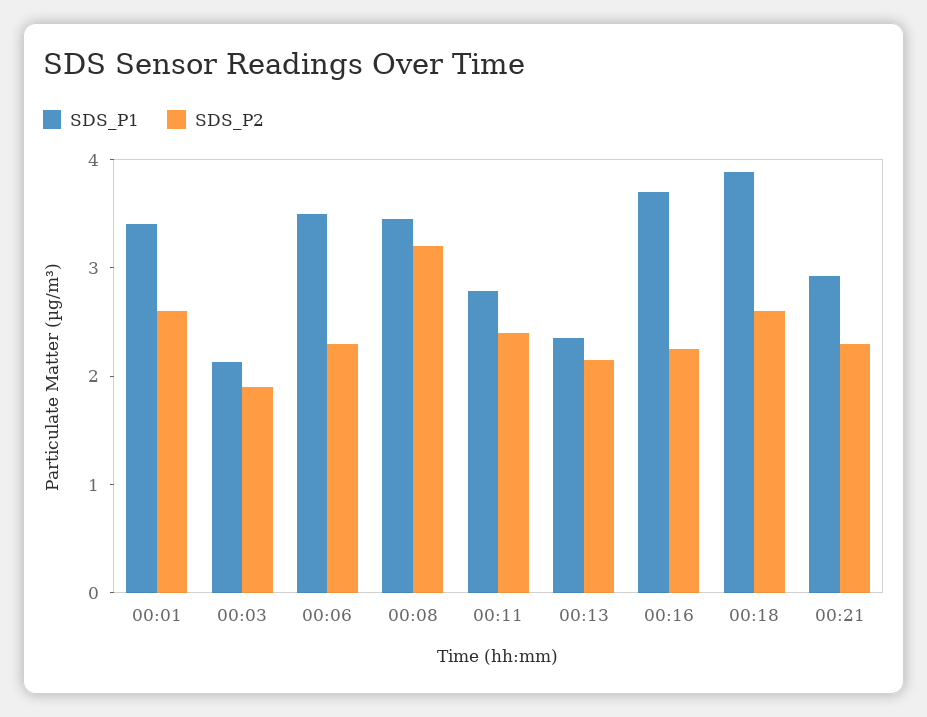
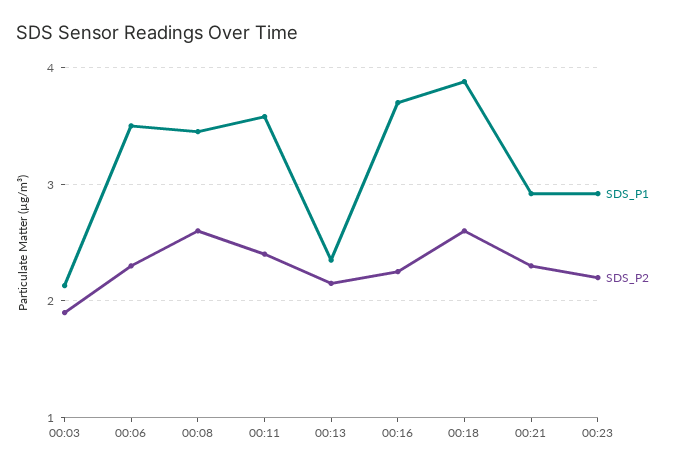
SDS_P1, 00:01: 3.4 -> none
SDS_P2, 00:01: 2.6 -> none
SDS_P2, 00:08: 3.2 -> 2.6
SDS_P1, 00:11: 2.8 -> 3.6
SDS_P1, 00:23: none -> 2.9
SDS_P2, 00:23: none -> 2.2

